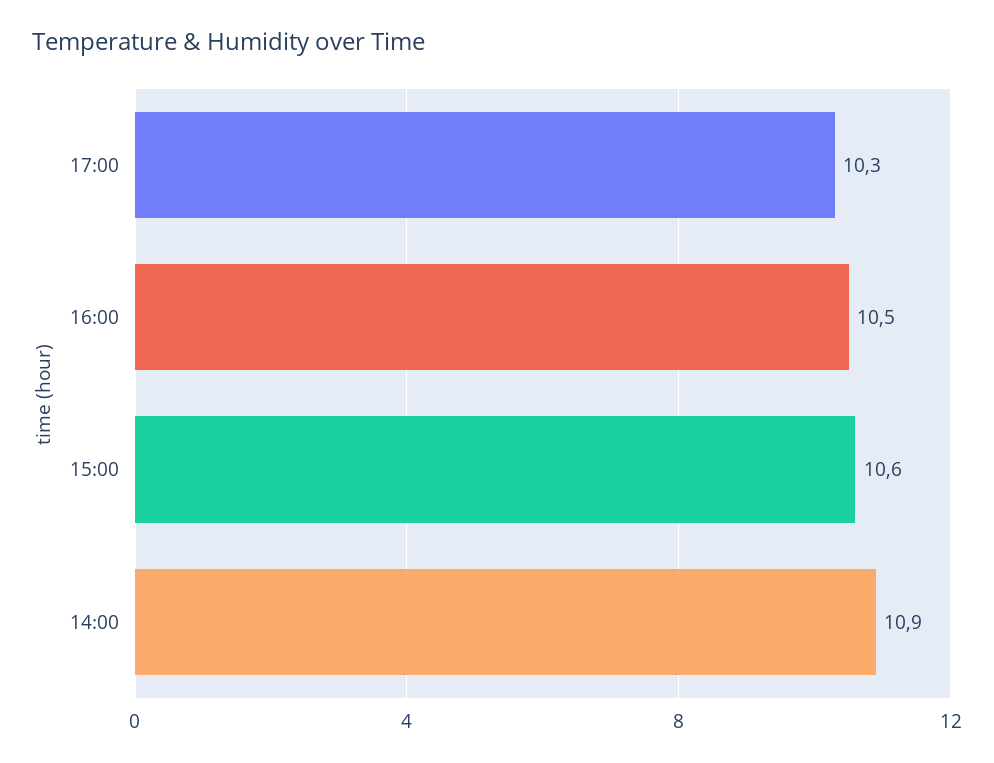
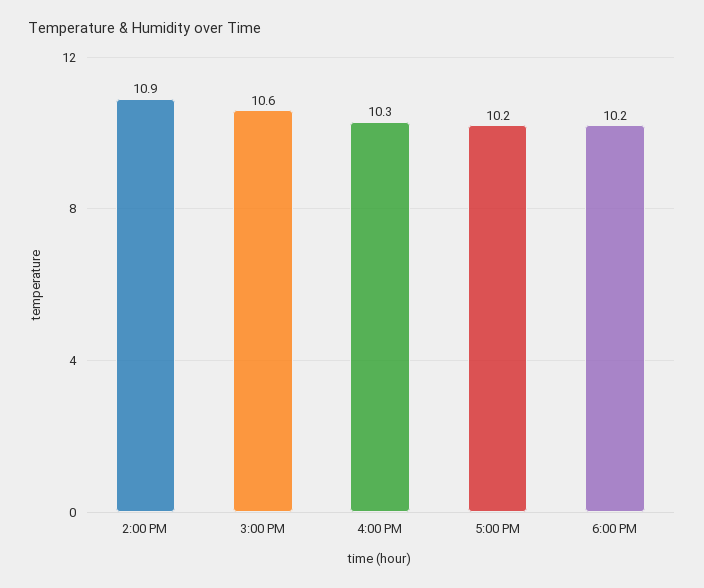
17:00: 10.3 -> 10.2
16:00: 10.5 -> 10.3
6:00 PM: none -> 10.2

